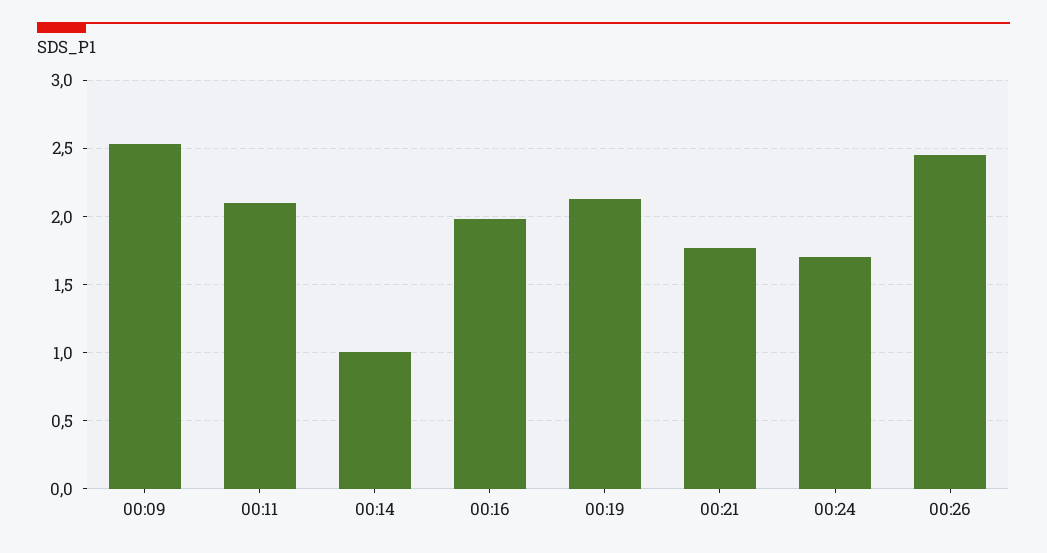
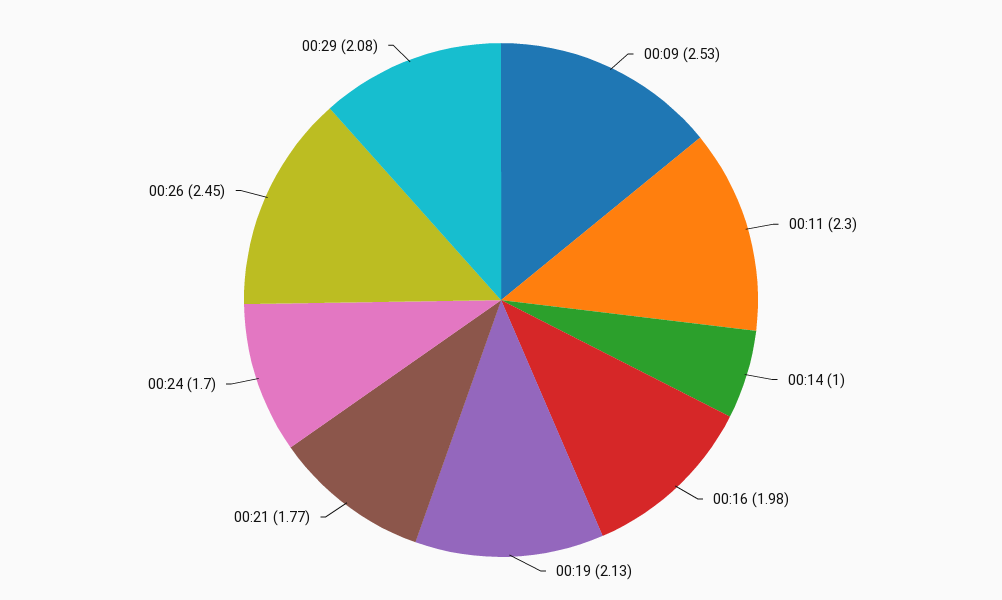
00:11: 2.1 -> 2.3
00:29: none -> 2.08

